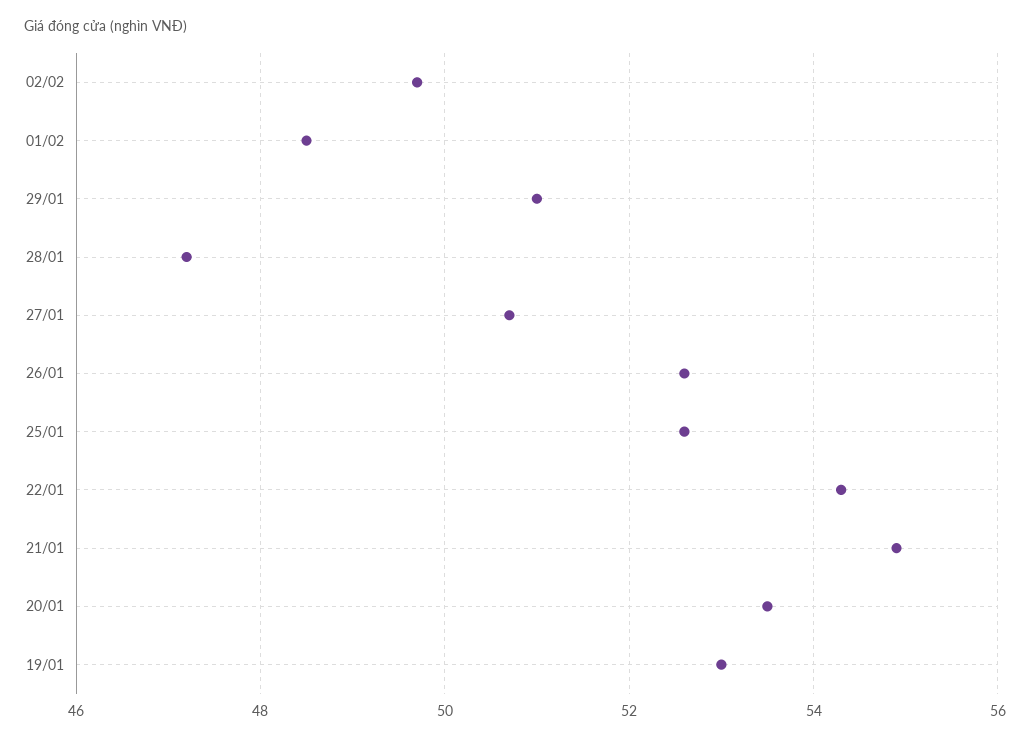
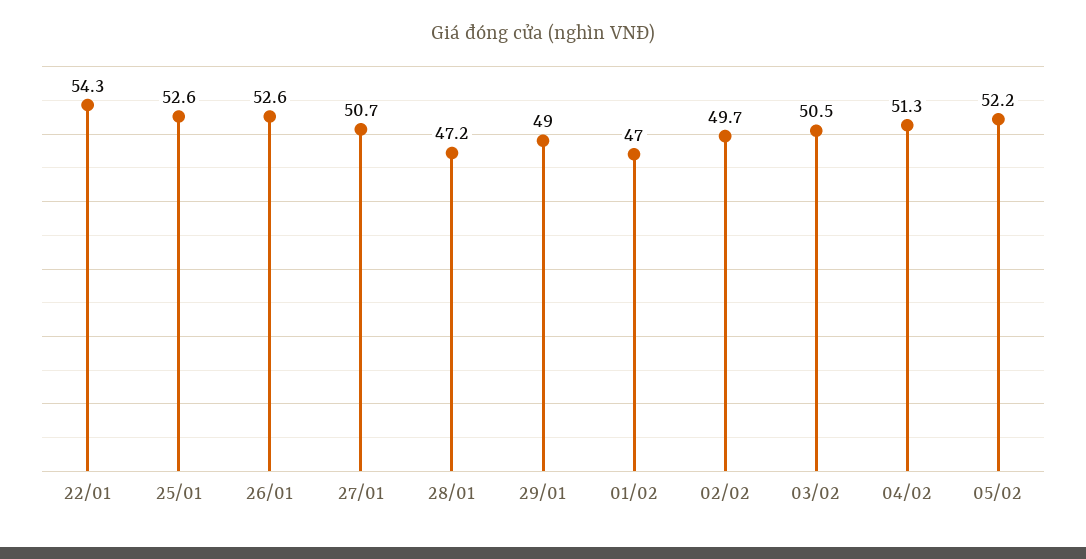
01/02: 48.5 -> 47
29/01: 51 -> 49
21/01: 55 -> none
20/01: 53.5 -> none
19/01: 53 -> none
03/02: none -> 50.5
04/02: none -> 51.3
05/02: none -> 52.2

